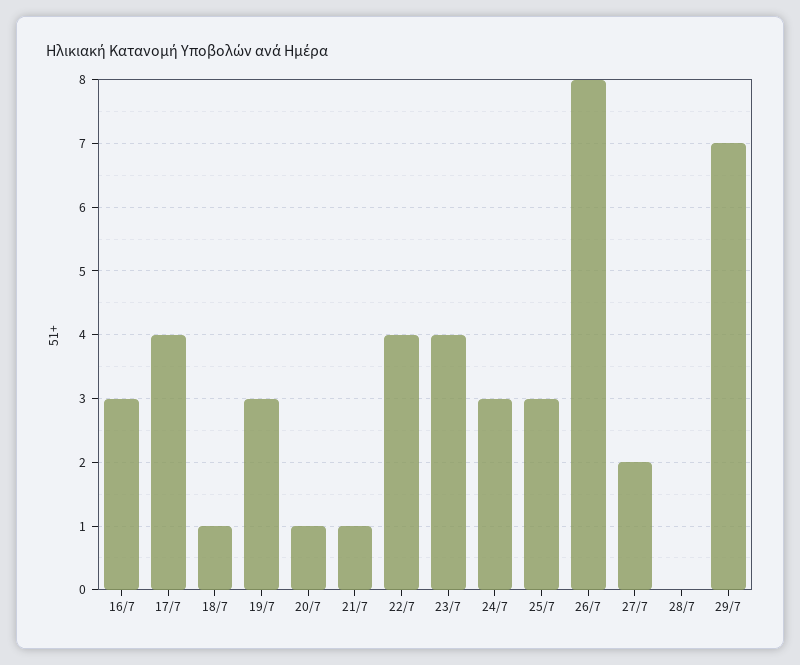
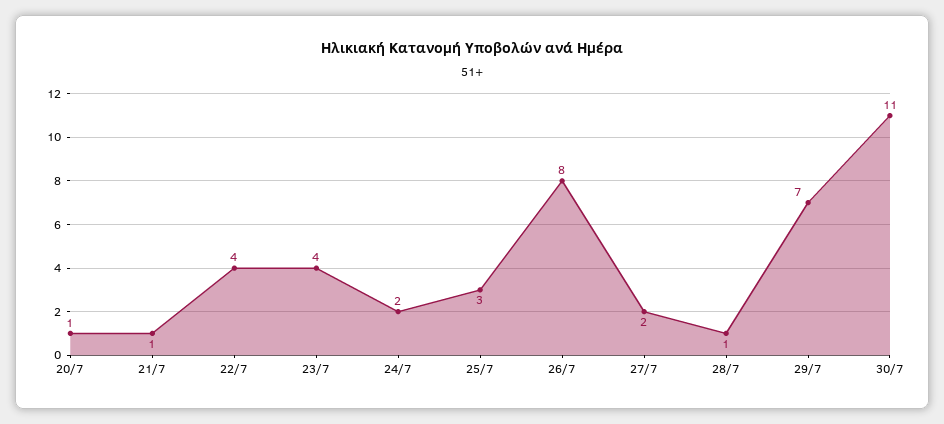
16/7: 3 -> none
17/7: 4 -> none
18/7: 1 -> none
19/7: 3 -> none
24/7: 3 -> 2
28/7: 0 -> 1
30/7: none -> 11

